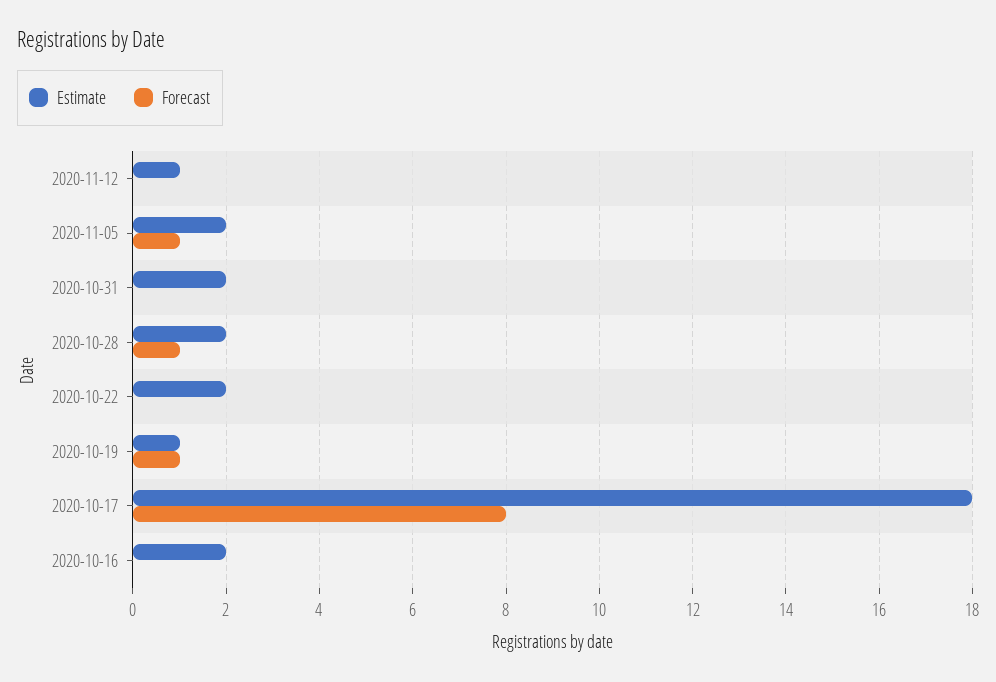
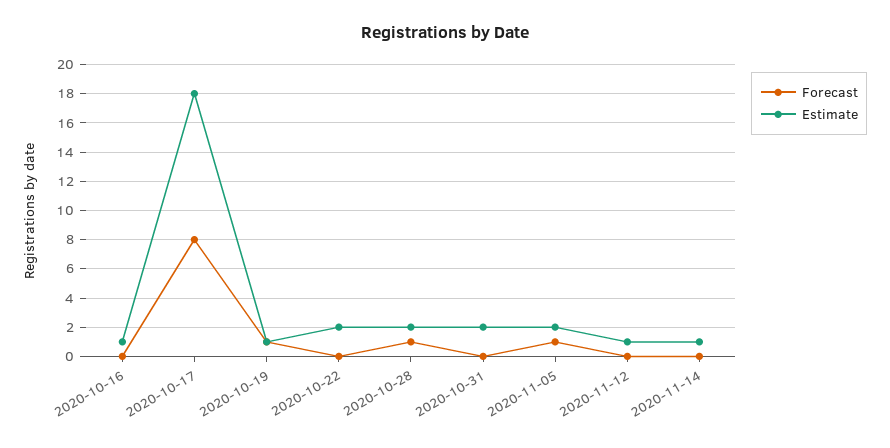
Estimate, 2020-10-16: 2 -> 1
Forecast, 2020-11-14: none -> 0
Estimate, 2020-11-14: none -> 1

